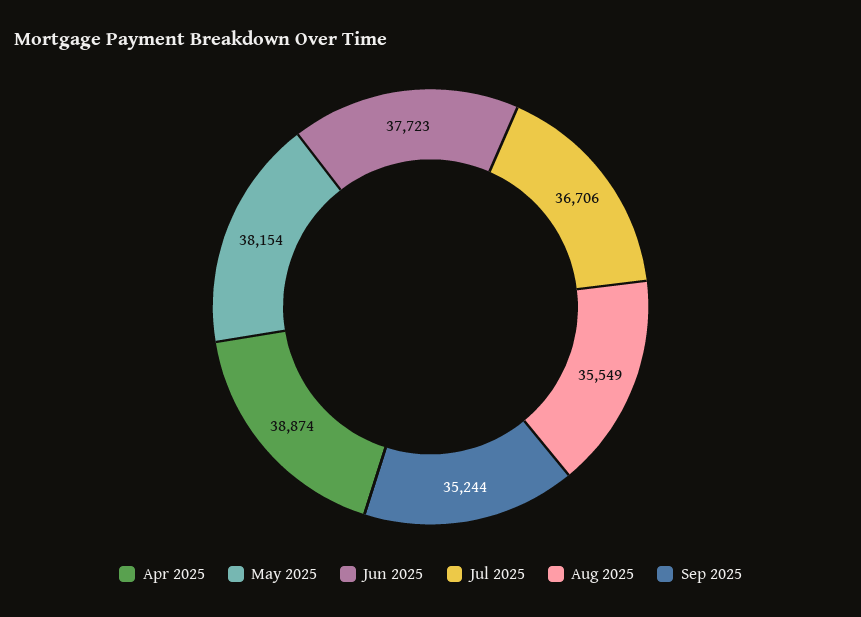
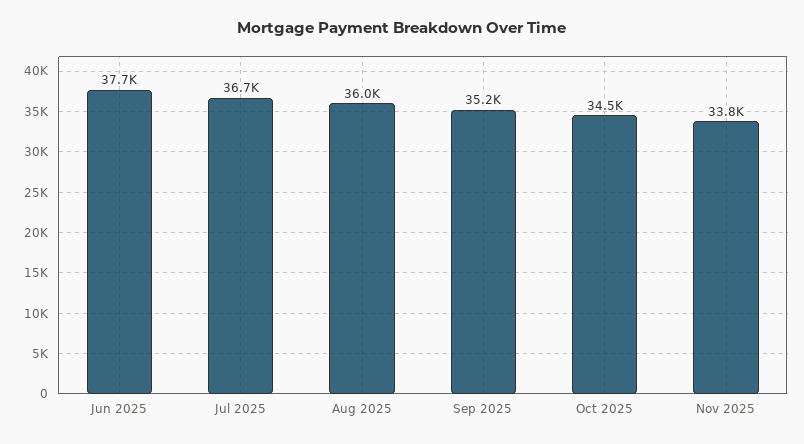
Apr 2025: 38874 -> none
May 2025: 38154 -> none
Aug 2025: 35549 -> 36000
Oct 2025: none -> 34500
Nov 2025: none -> 33800

